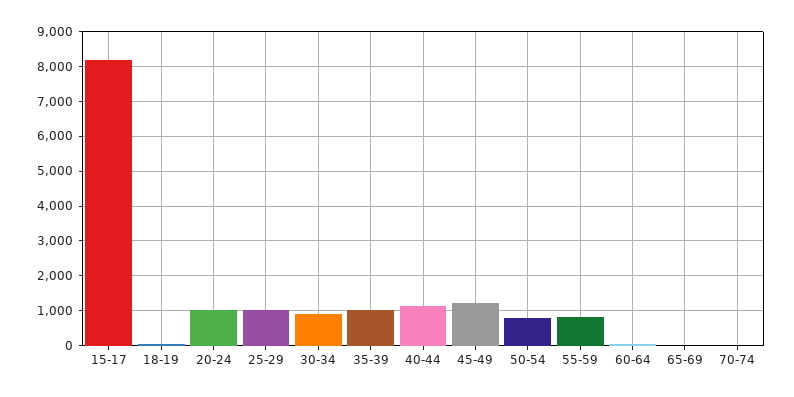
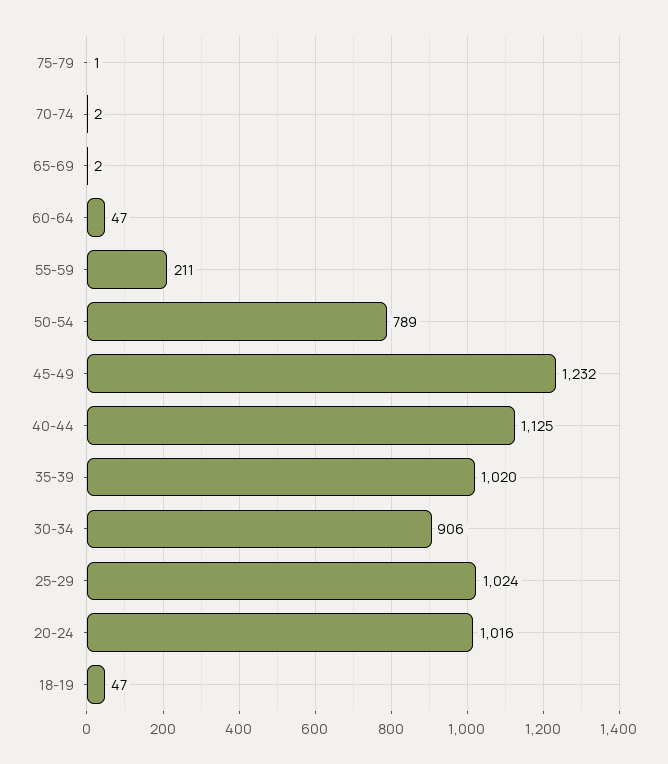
15-17: 8200 -> none
55-59: 800 -> 211
75-79: none -> 1

